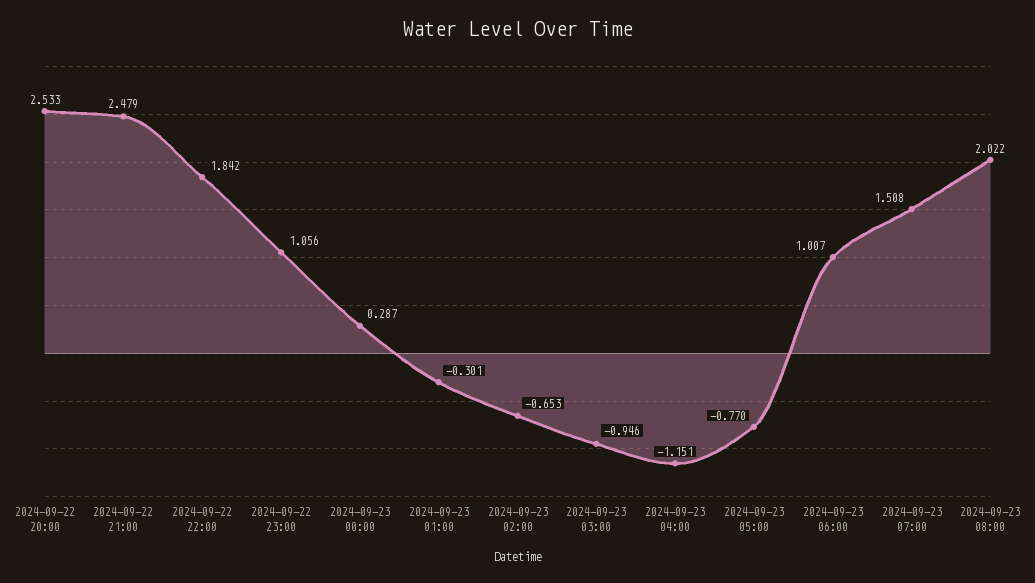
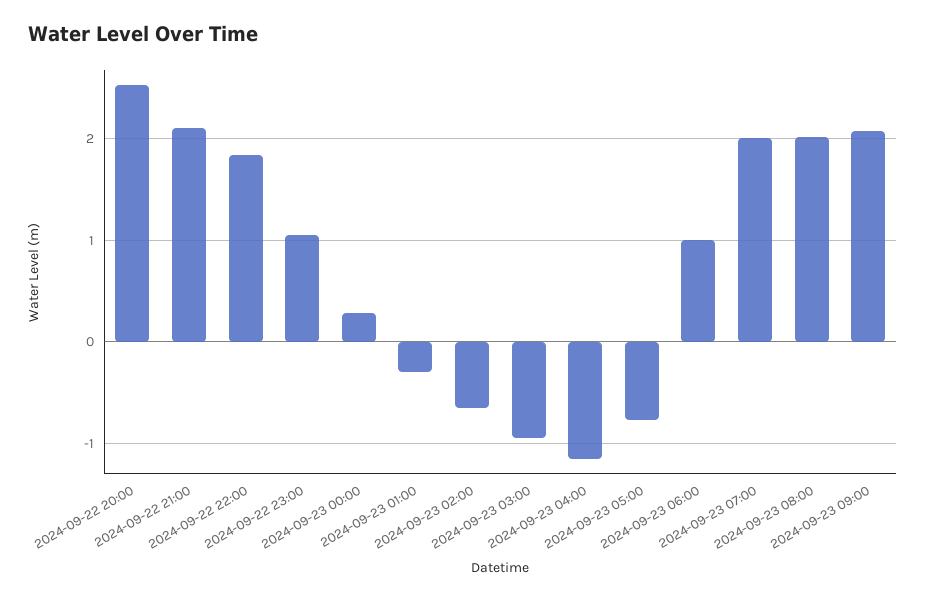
2024-09-22 21:00: 2.479 -> 2.1
2024-09-23 07:00: 1.508 -> 2
2024-09-23 09:00: none -> 2.1

